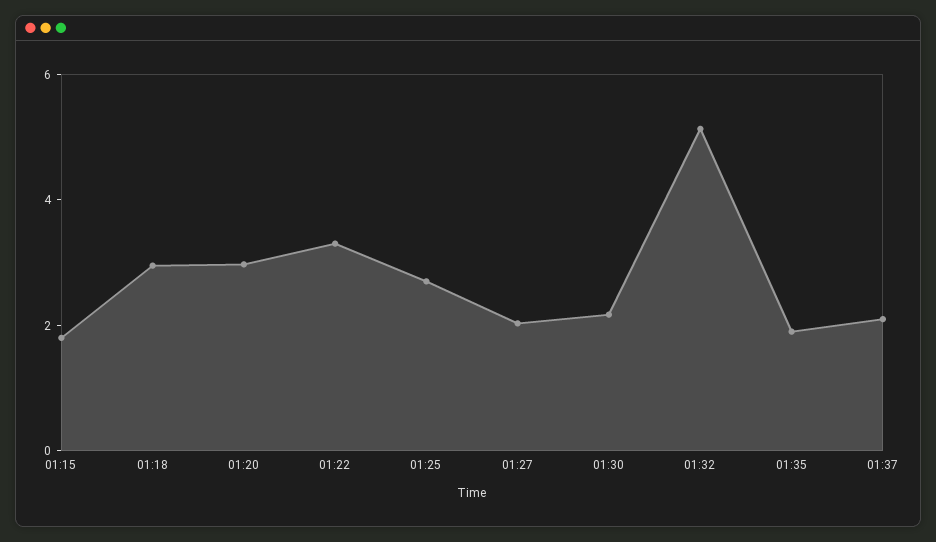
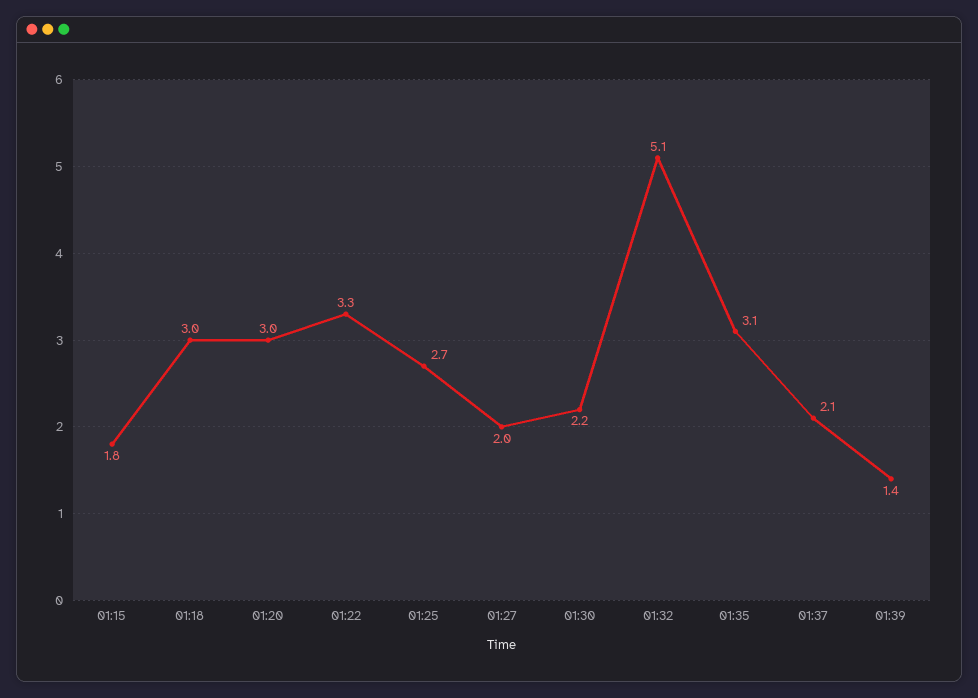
01:35: 2 -> 3.1
01:39: none -> 1.4

